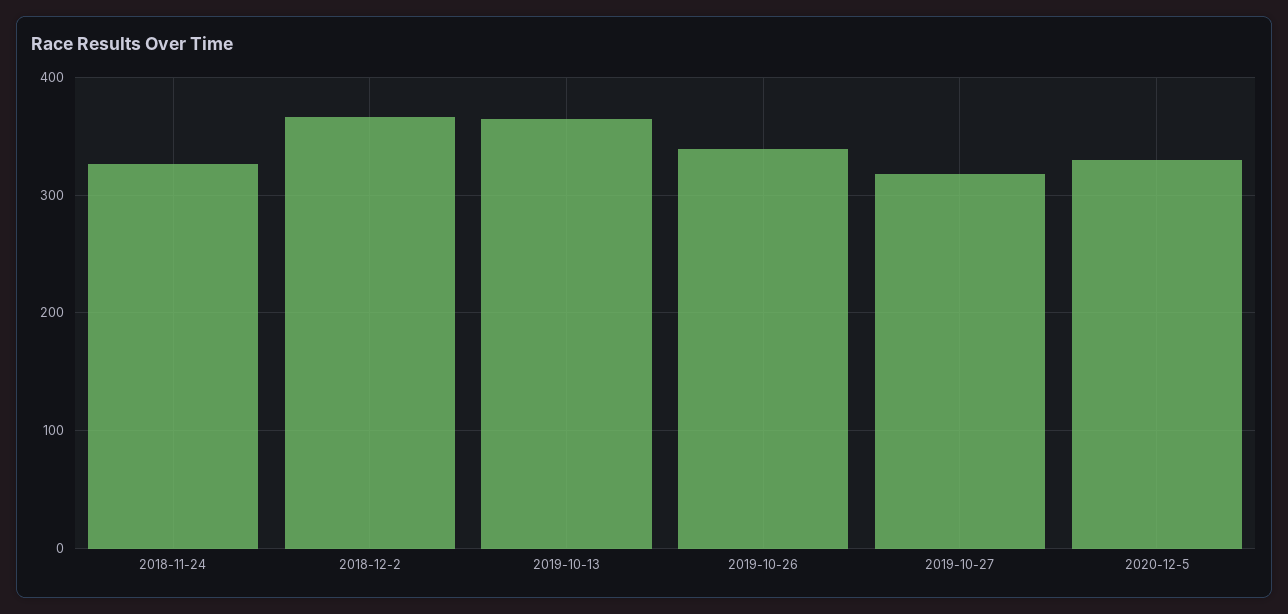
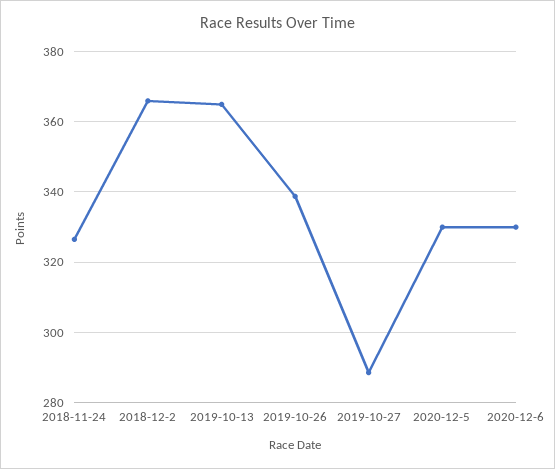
2019-10-27: 320 -> 288
2020-12-6: none -> 330

